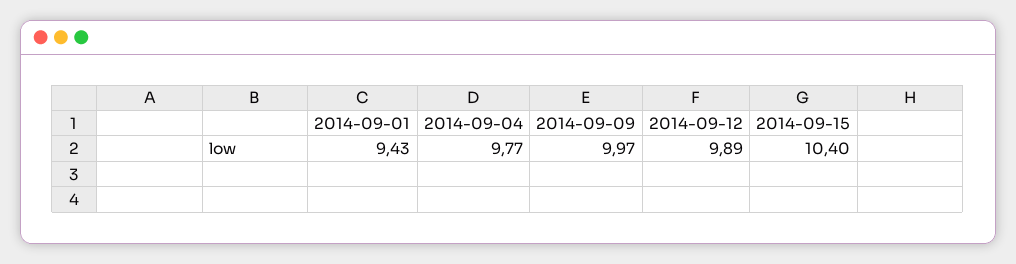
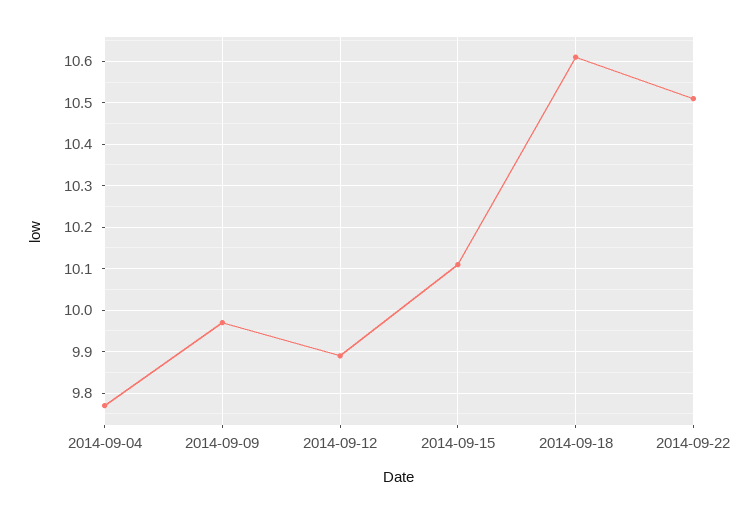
2014-09-01: 9.43 -> none
2014-09-15: 10.4 -> 10.1
2014-09-18: none -> 10.6
2014-09-22: none -> 10.5

